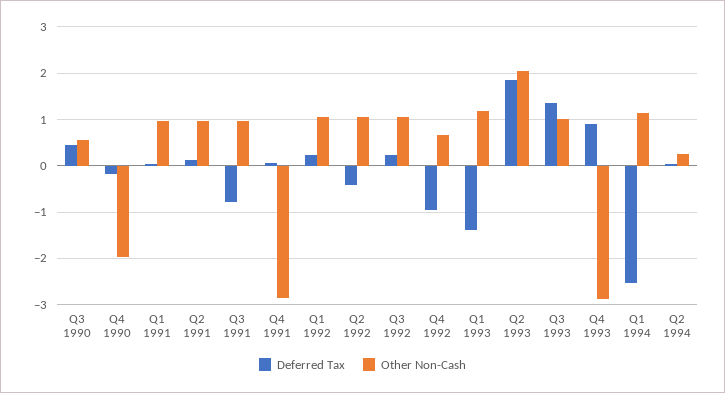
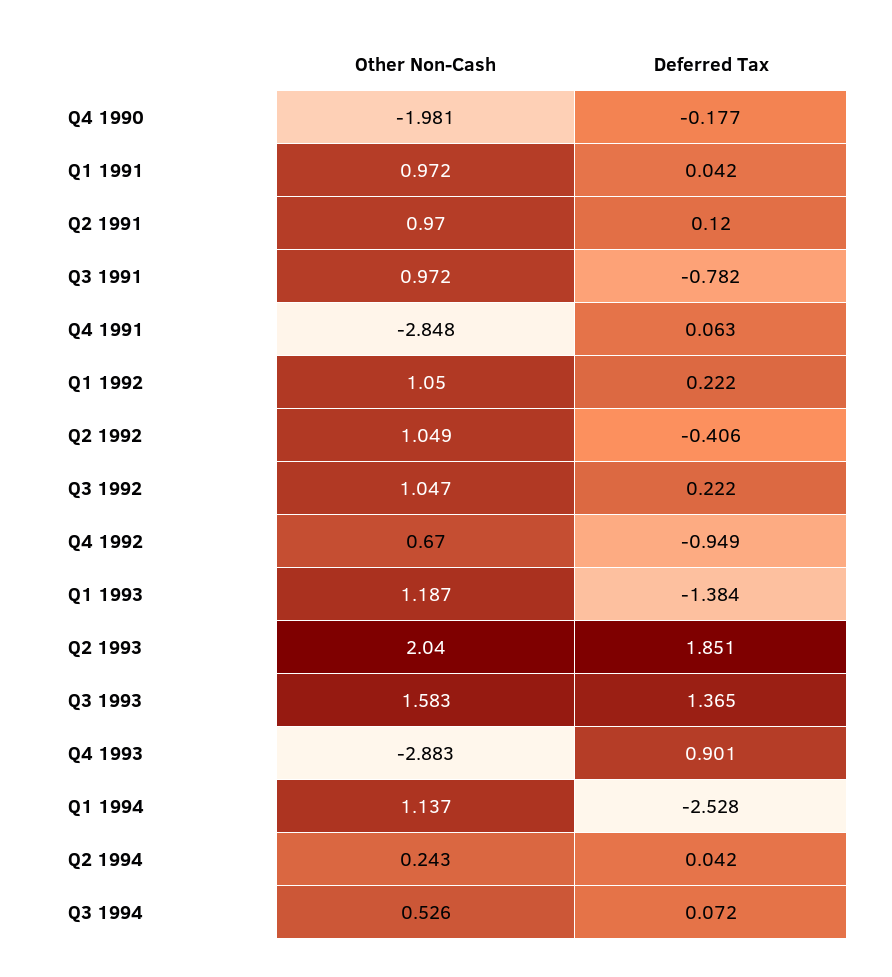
Deferred Tax, Q3 1990: 0.4 -> none
Other Non-Cash, Q3 1990: 0.6 -> none
Other Non-Cash, Q3 1993: 1 -> 1.583
Other Non-Cash, Q3 1994: none -> 0.526
Deferred Tax, Q3 1994: none -> 0.072

